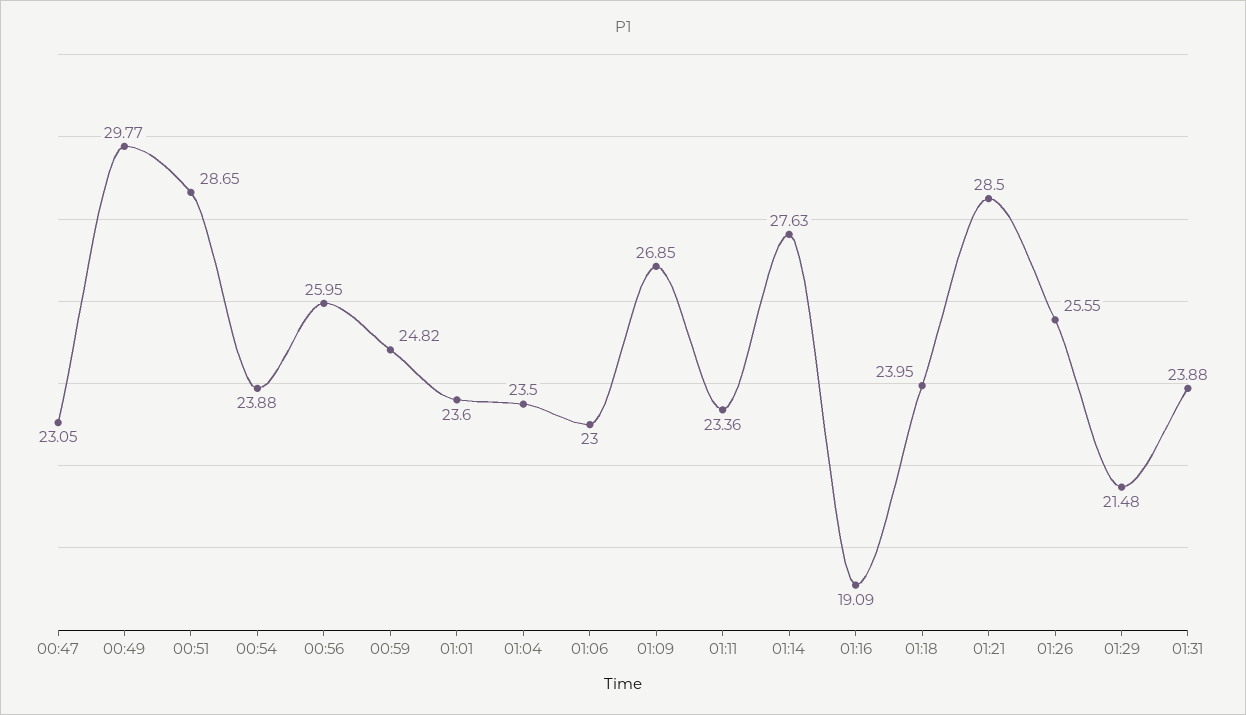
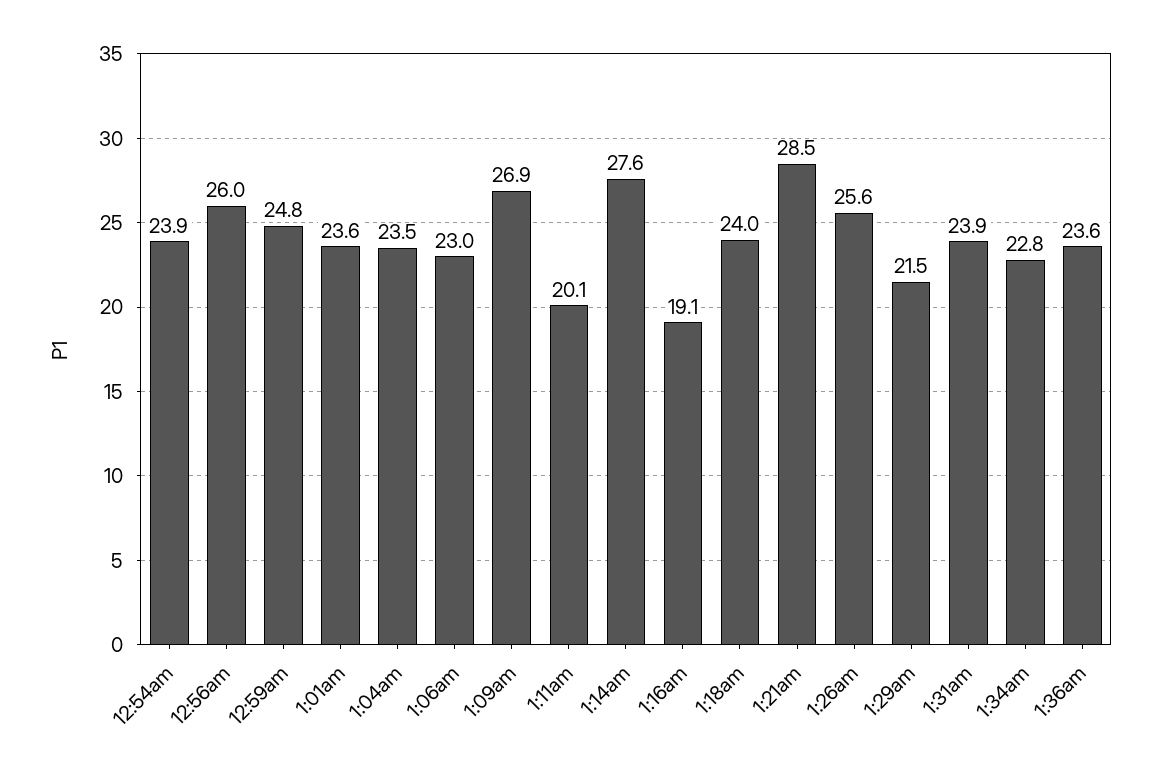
00:47: 23.05 -> none
00:49: 29.77 -> none
00:51: 28.65 -> none
01:11: 23.36 -> 20.1
1:34am: none -> 22.8
1:36am: none -> 23.6

